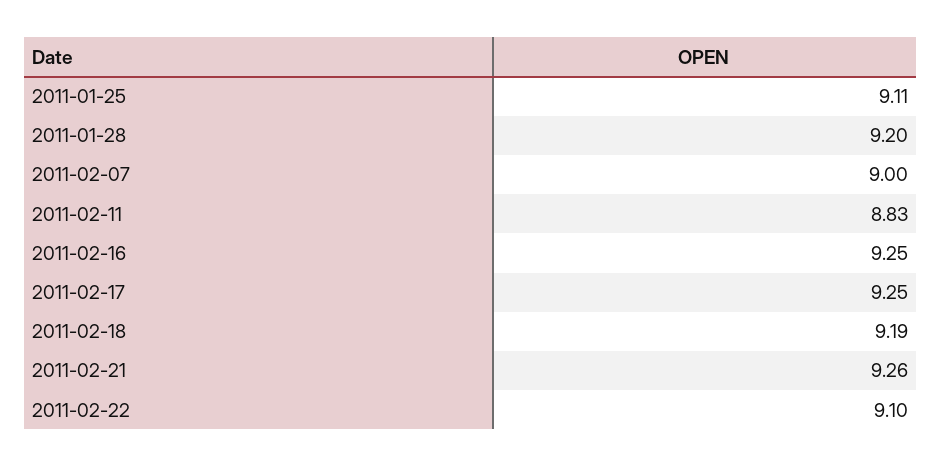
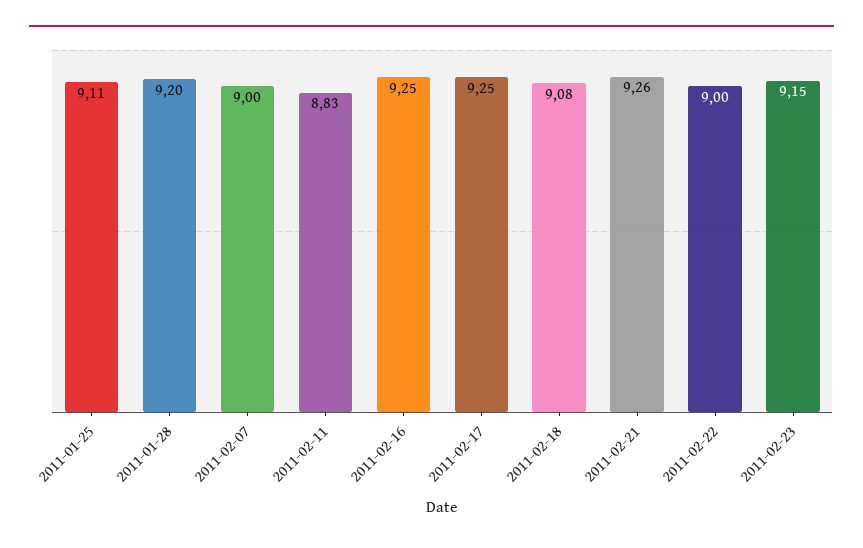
2011-02-18: 9.19 -> 9.08
2011-02-22: 9.1 -> 9
2011-02-23: none -> 9.15

